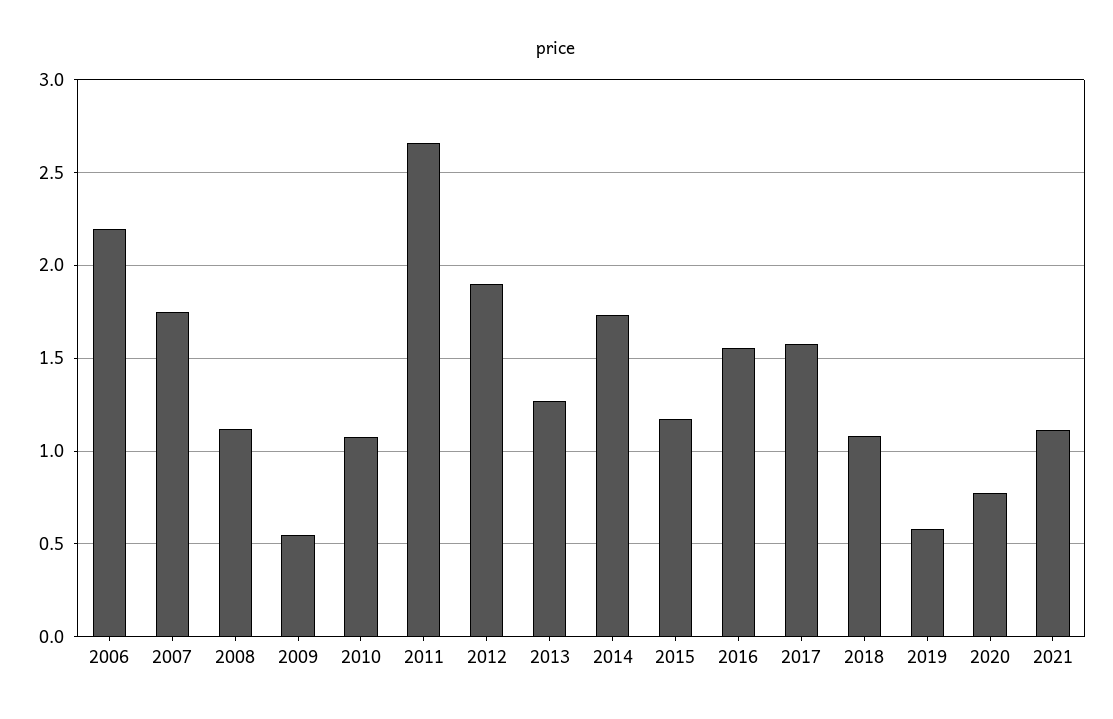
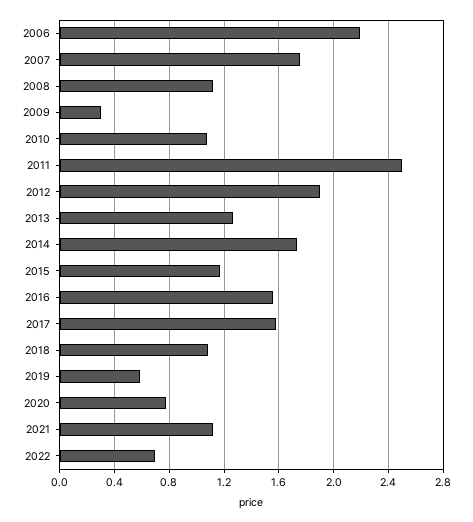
2009: 0.55 -> 0.3
2011: 2.65 -> 2.5
2022: none -> 0.7

